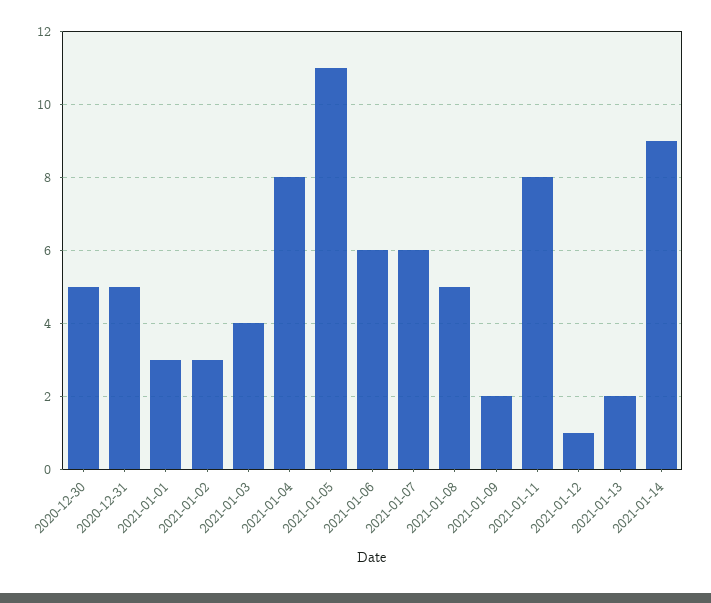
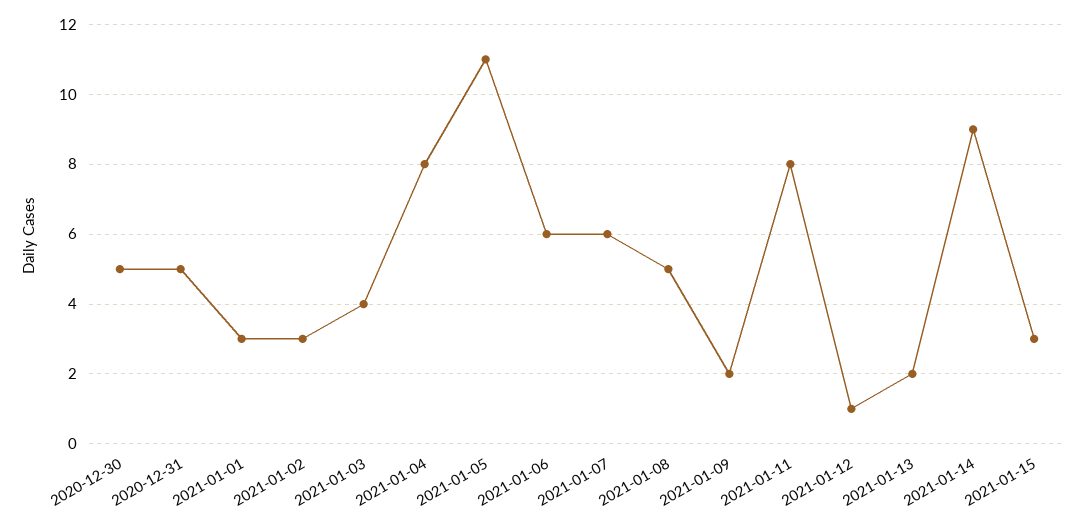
2021-01-15: none -> 3

